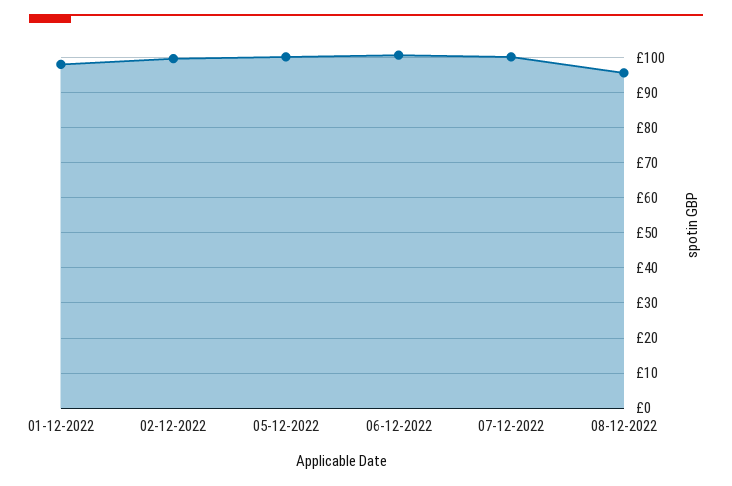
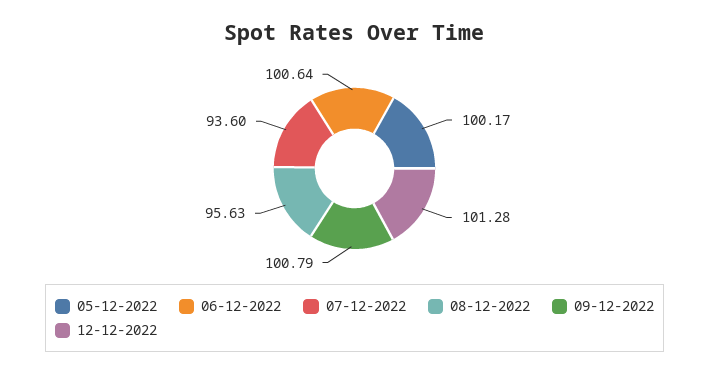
01-12-2022: 98 -> none
02-12-2022: 100 -> none
07-12-2022: 100 -> 93.6
09-12-2022: none -> 100.79
12-12-2022: none -> 101.28

